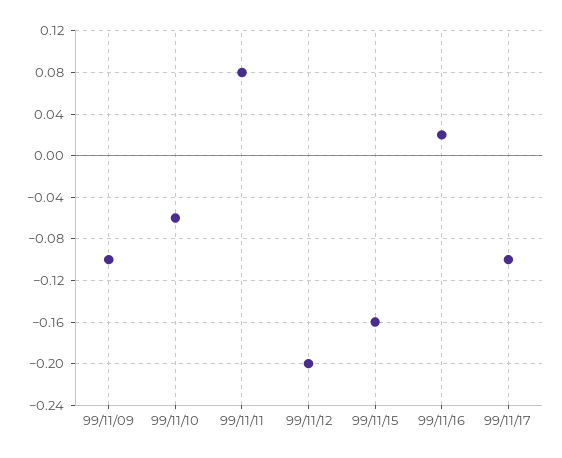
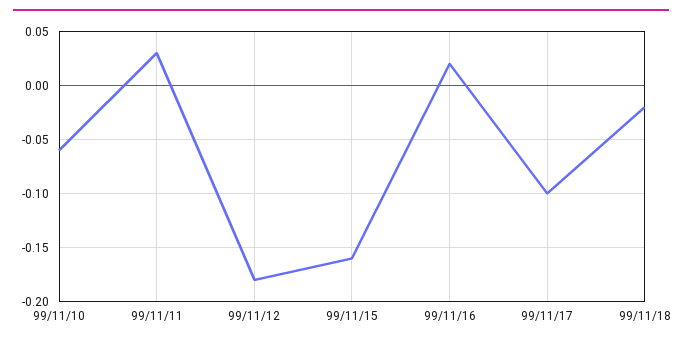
99/11/09: -0.1 -> none
99/11/11: 0.08 -> 0.03
99/11/12: -0.2 -> -0.18
99/11/18: none -> -0.02

